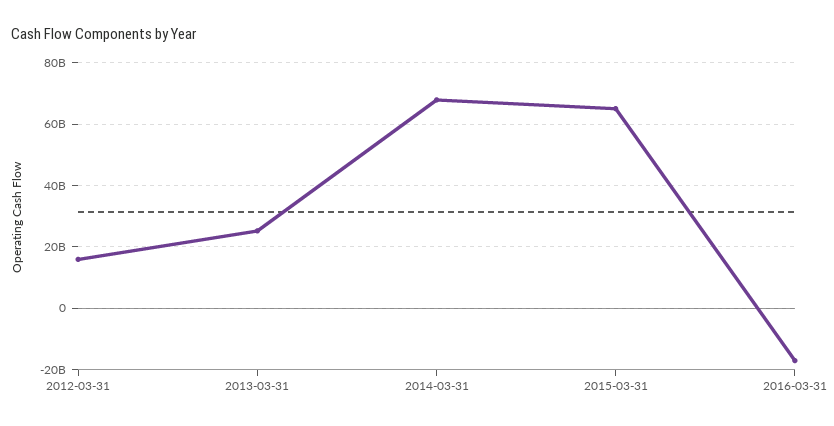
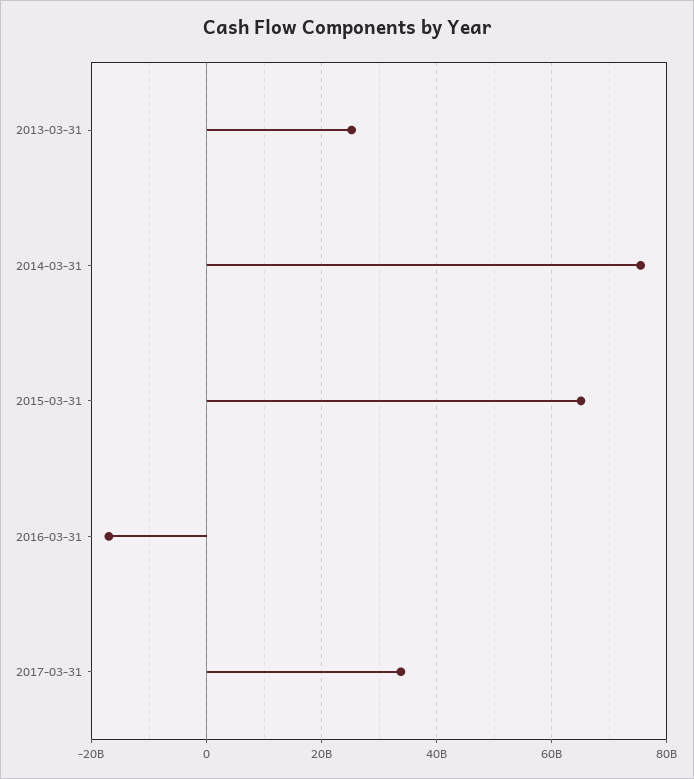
2012-03-31: 16000000000 -> none
2014-03-31: 68000000000 -> 76000000000
2017-03-31: none -> 34000000000

